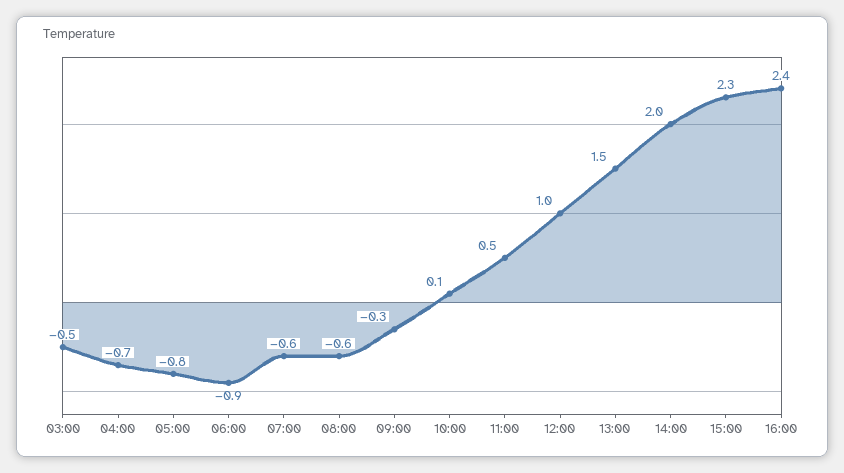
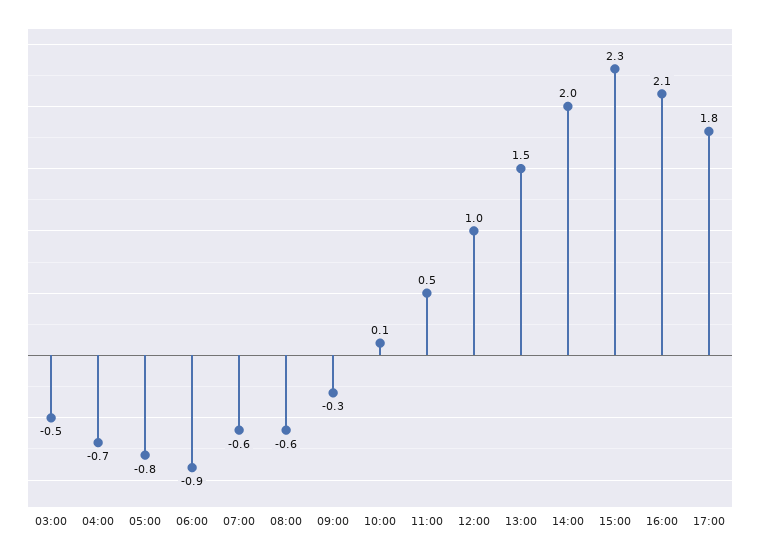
16:00: 2.4 -> 2.1
17:00: none -> 1.8

